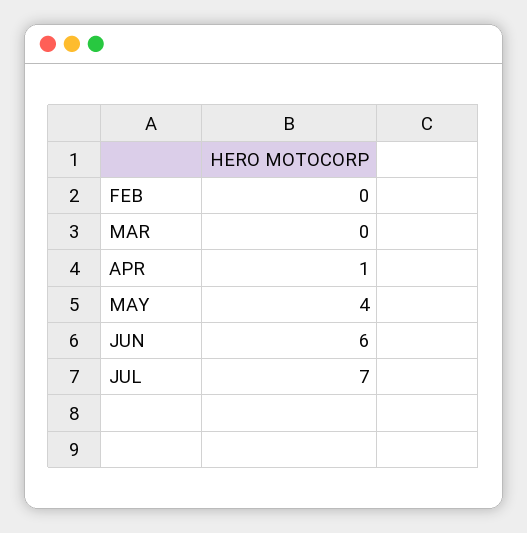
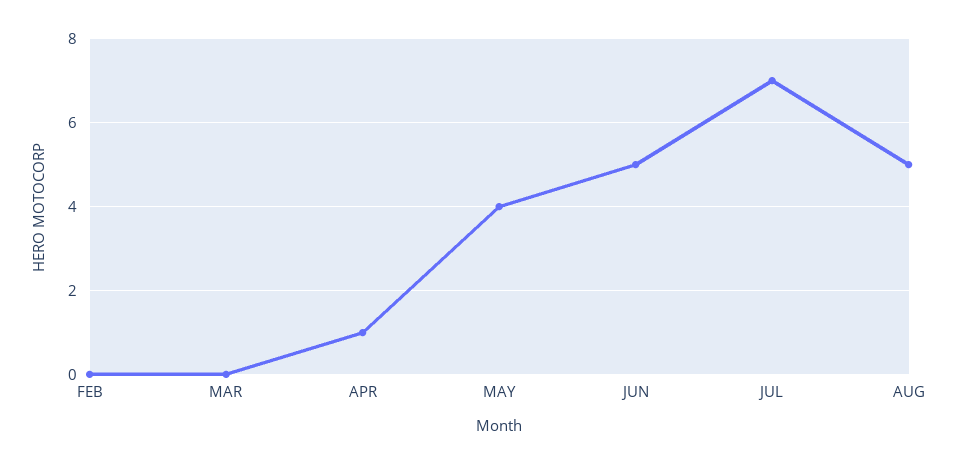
JUN: 6 -> 5
AUG: none -> 5

